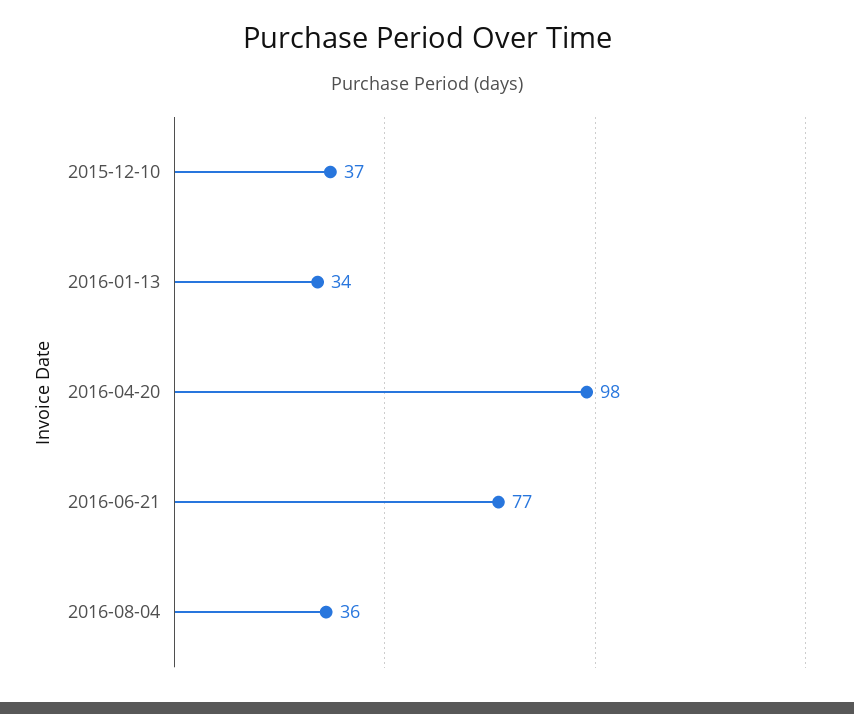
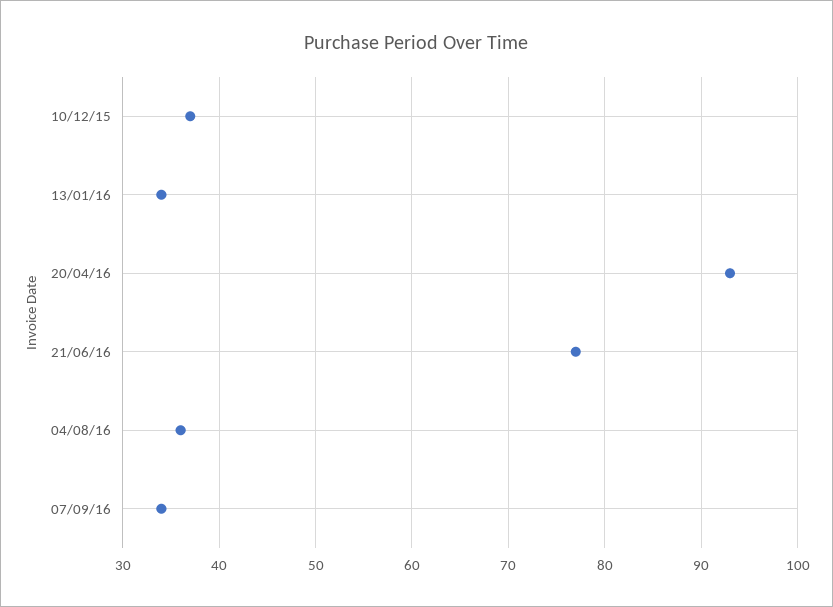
2016-04-20: 98 -> 93
07/09/16: none -> 34

